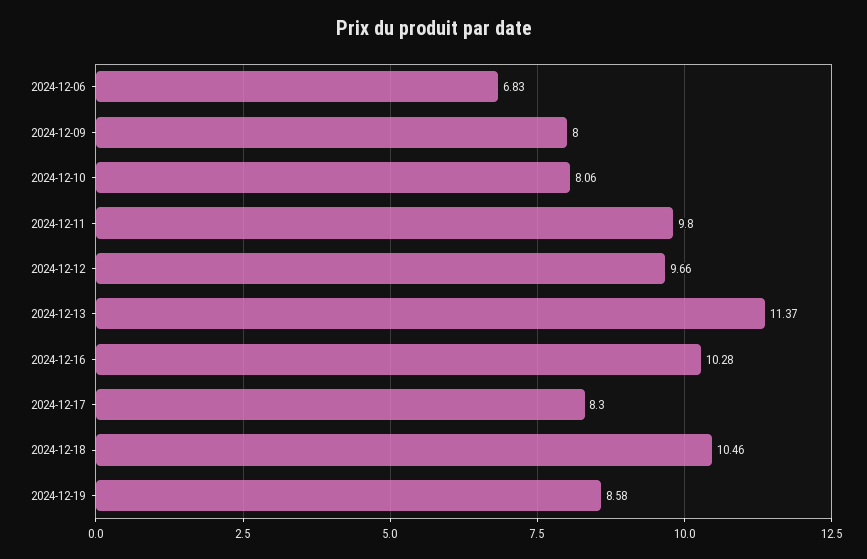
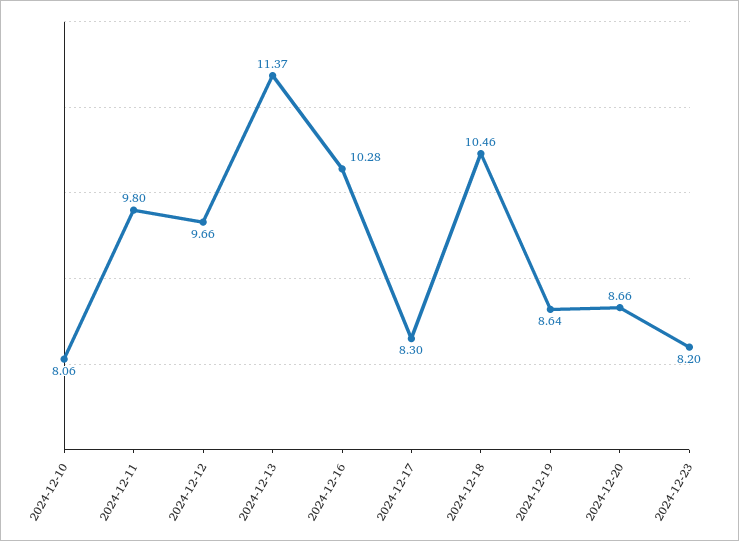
2024-12-06: 6.83 -> none
2024-12-09: 8 -> none
2024-12-19: 8.58 -> 8.64
2024-12-20: none -> 8.66
2024-12-23: none -> 8.2

